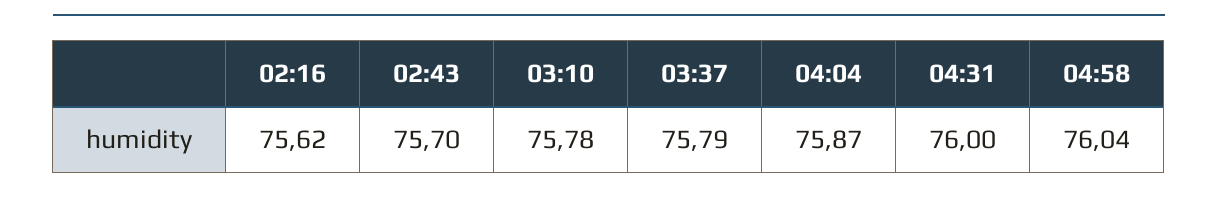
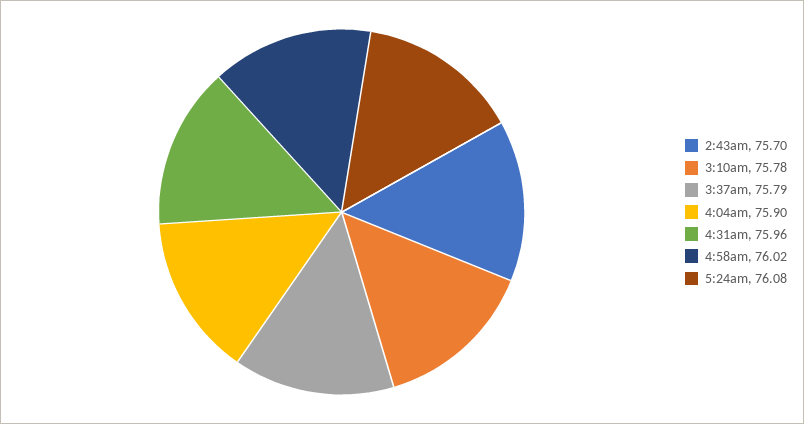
02:16: 75.62 -> none
04:04: 75.87 -> 75.9
04:31: 76 -> 75.96
04:58: 76.04 -> 76.02
5:24am: none -> 76.08

